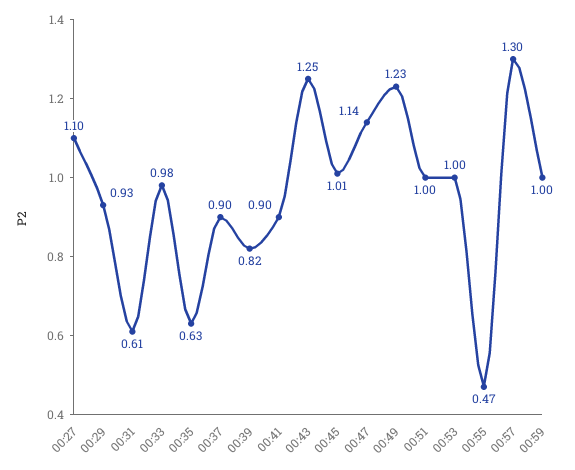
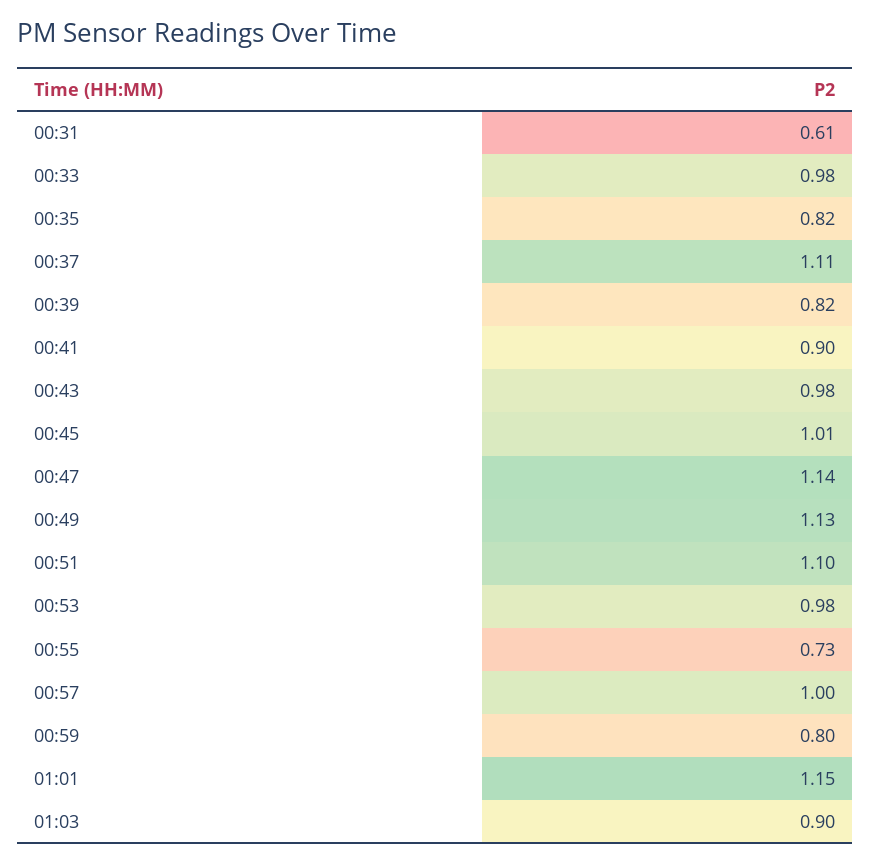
00:27: 1.1 -> none
00:29: 0.93 -> none
00:35: 0.63 -> 0.82
00:37: 0.9 -> 1.11
00:43: 1.25 -> 0.98
00:49: 1.23 -> 1.13
00:51: 1 -> 1.1
00:53: 1 -> 0.98
00:55: 0.47 -> 0.73
00:57: 1.3 -> 1
00:59: 1 -> 0.8
01:01: none -> 1.15
01:03: none -> 0.9

